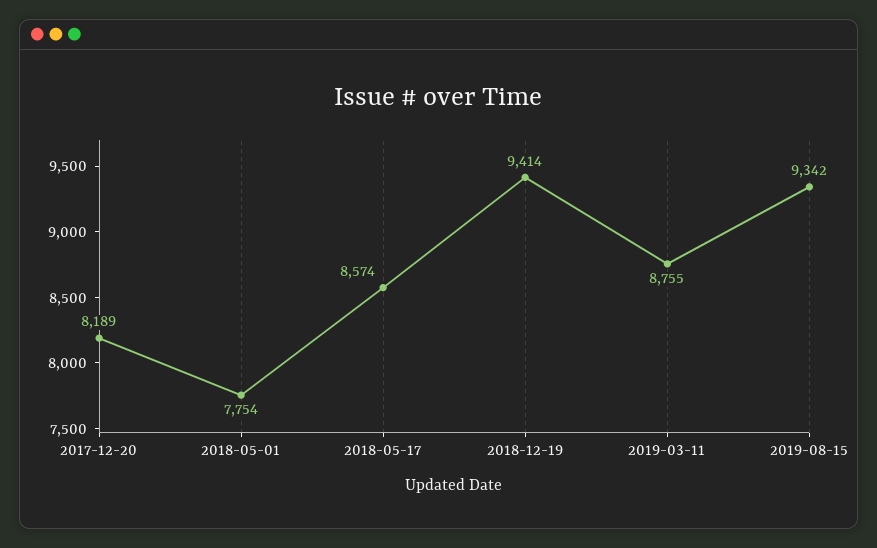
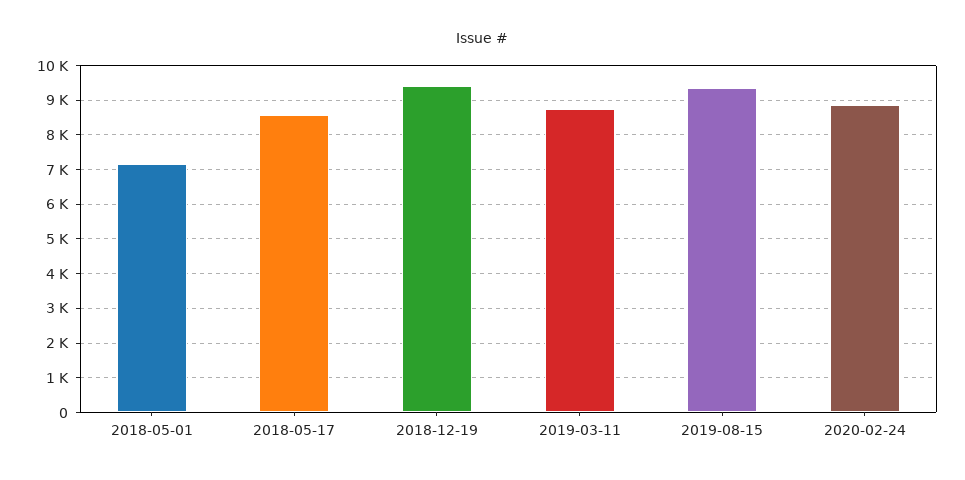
2017-12-20: 8189 -> none
2018-05-01: 7754 -> 7200
2020-02-24: none -> 8800

